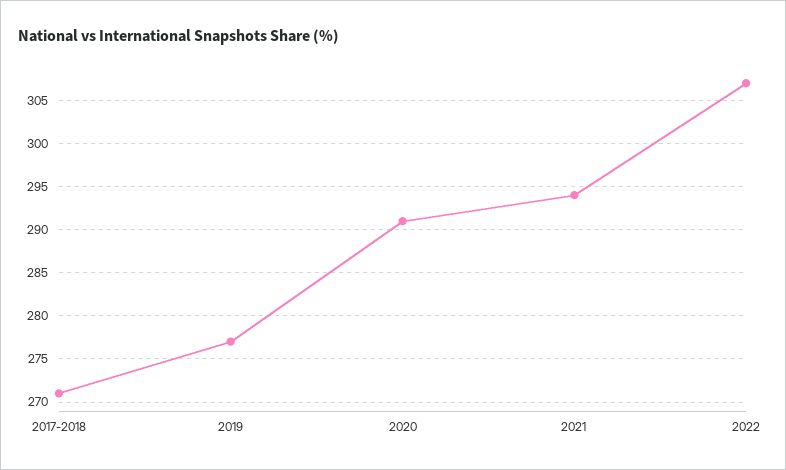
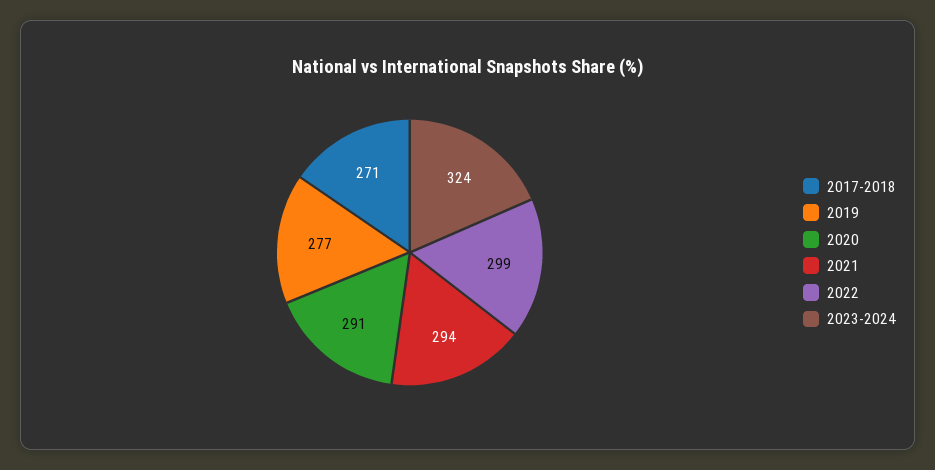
2022: 307 -> 299
2023-2024: none -> 324

